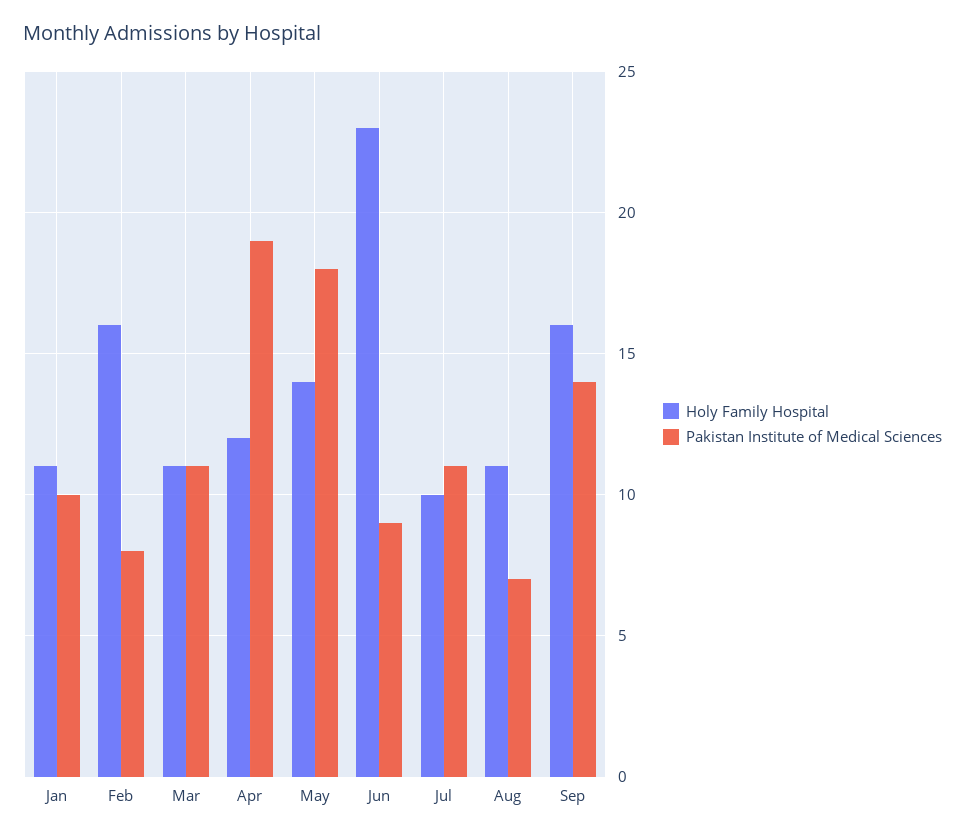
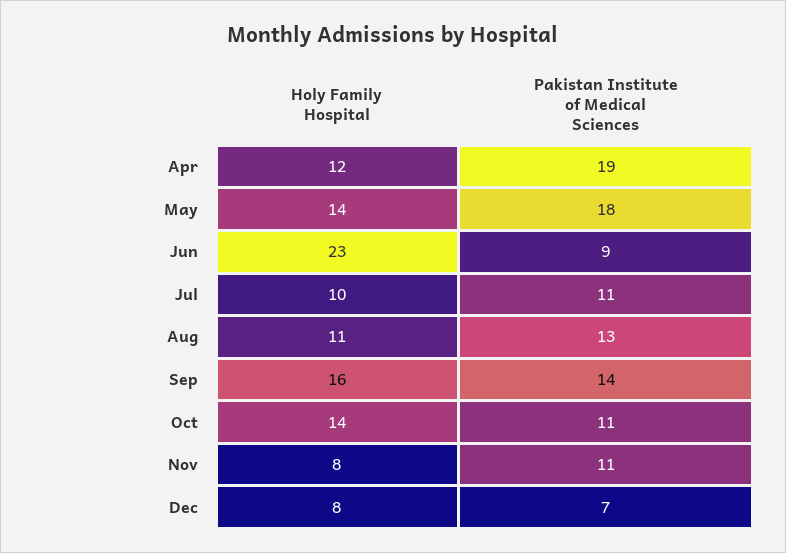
Holy Family Hospital, Jan: 11 -> none
Pakistan Institute of Medical Sciences, Jan: 10 -> none
Holy Family Hospital, Feb: 16 -> none
Pakistan Institute of Medical Sciences, Feb: 8 -> none
Holy Family Hospital, Mar: 11 -> none
Pakistan Institute of Medical Sciences, Mar: 11 -> none
Pakistan Institute of Medical Sciences, Aug: 7 -> 13
Holy Family Hospital, Oct: none -> 14
Pakistan Institute of Medical Sciences, Oct: none -> 11
Holy Family Hospital, Nov: none -> 8
Pakistan Institute of Medical Sciences, Nov: none -> 11
Holy Family Hospital, Dec: none -> 8
Pakistan Institute of Medical Sciences, Dec: none -> 7

